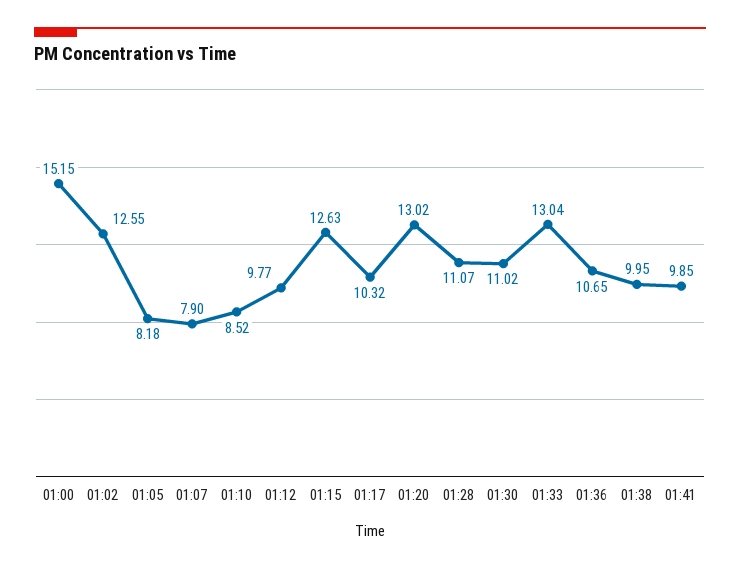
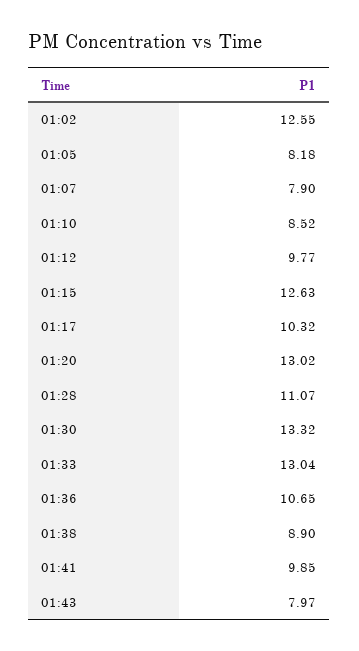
01:00: 15.15 -> none
01:30: 11.02 -> 13.32
01:38: 9.95 -> 8.9
01:43: none -> 7.97

